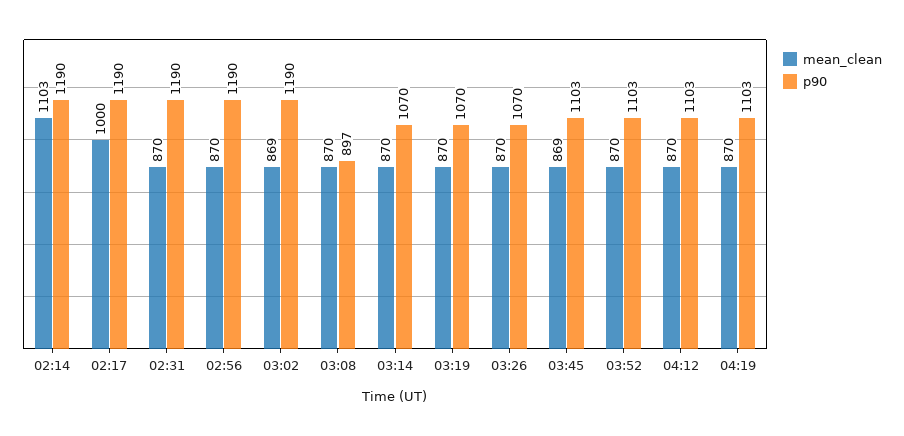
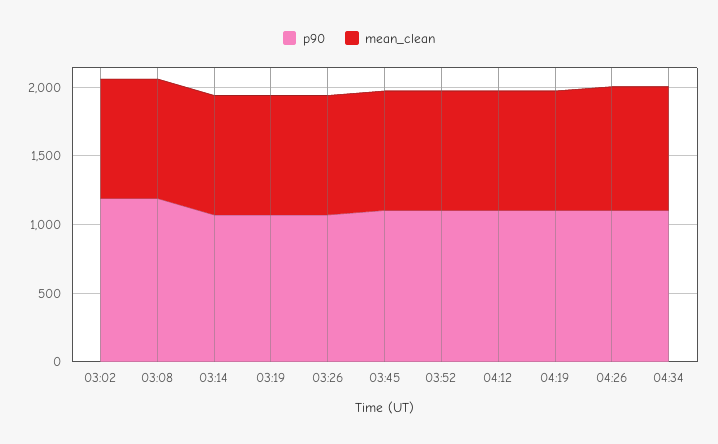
mean_clean, 02:14: 1103 -> none
p90, 02:14: 1190 -> none
mean_clean, 02:17: 1000 -> none
p90, 02:17: 1190 -> none
mean_clean, 02:31: 870 -> none
p90, 02:31: 1190 -> none
mean_clean, 02:56: 870 -> none
p90, 02:56: 1190 -> none
p90, 03:08: 897 -> 1200
p90, 04:26: none -> 1100
mean_clean, 04:26: none -> 900
p90, 04:34: none -> 1100
mean_clean, 04:34: none -> 900

